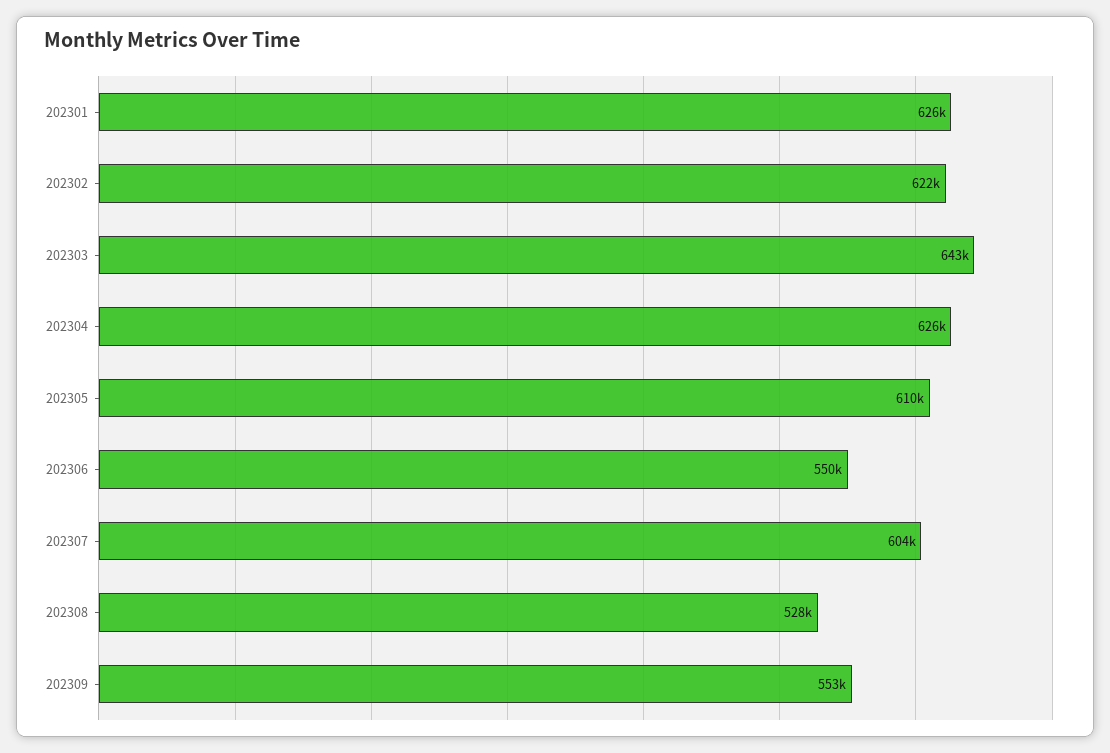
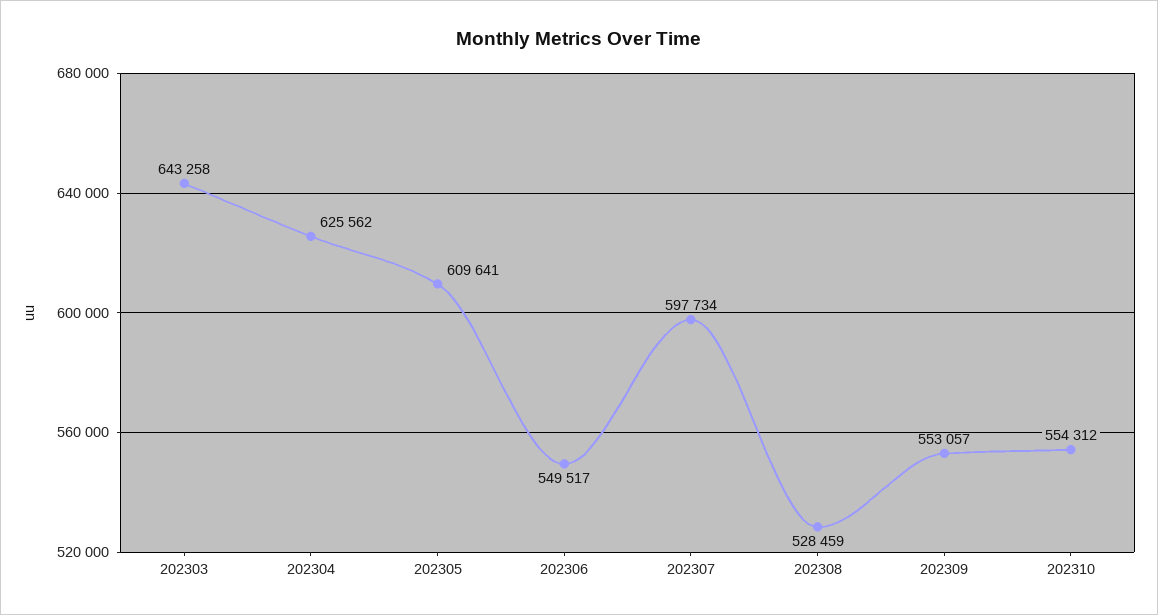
202301: 626000 -> none
202302: 622000 -> none
202307: 604000 -> 597734
202310: none -> 554312

